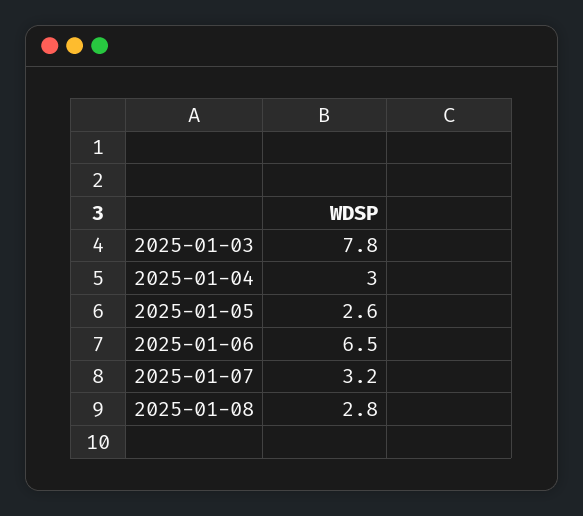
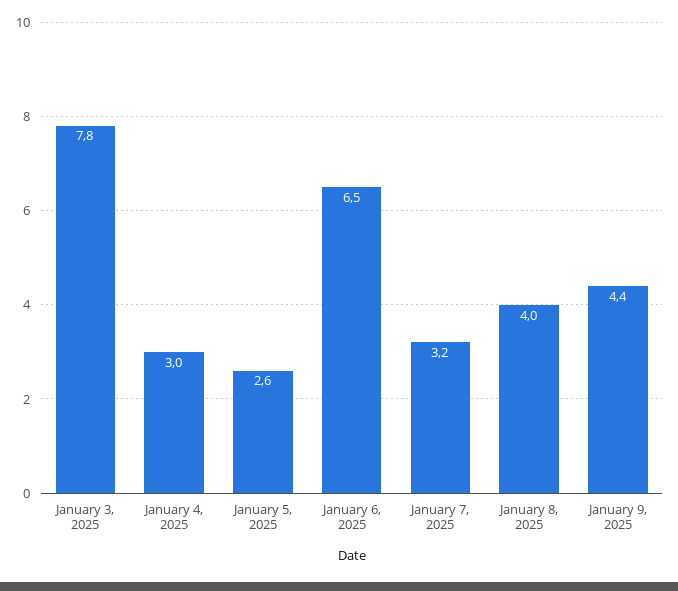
2025-01-08: 2.8 -> 4
January 9, 2025: none -> 4.4

